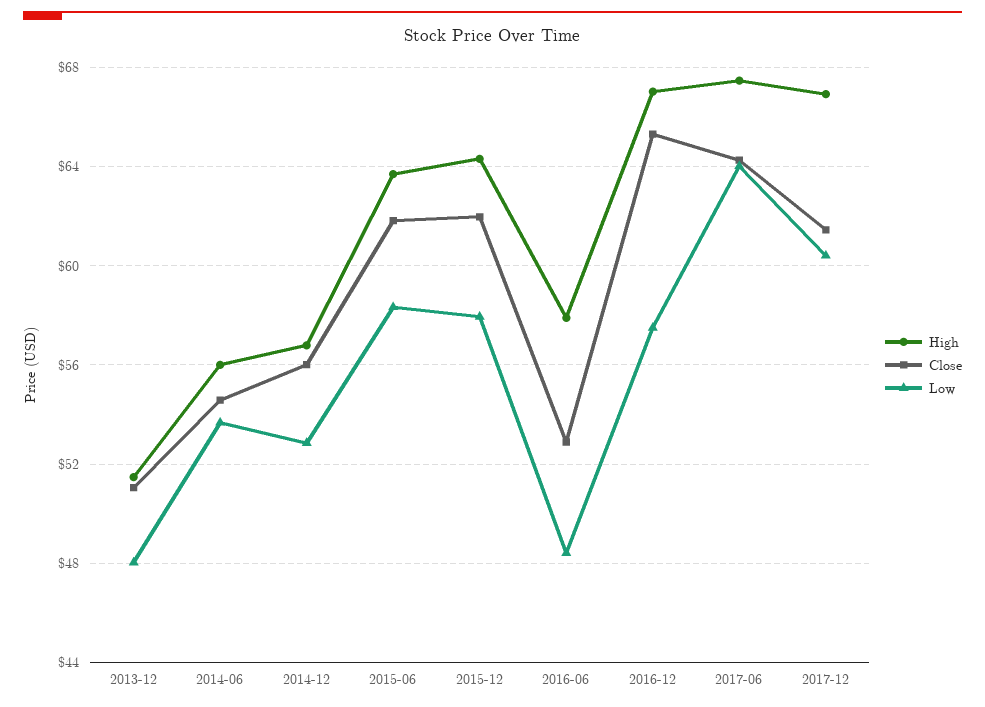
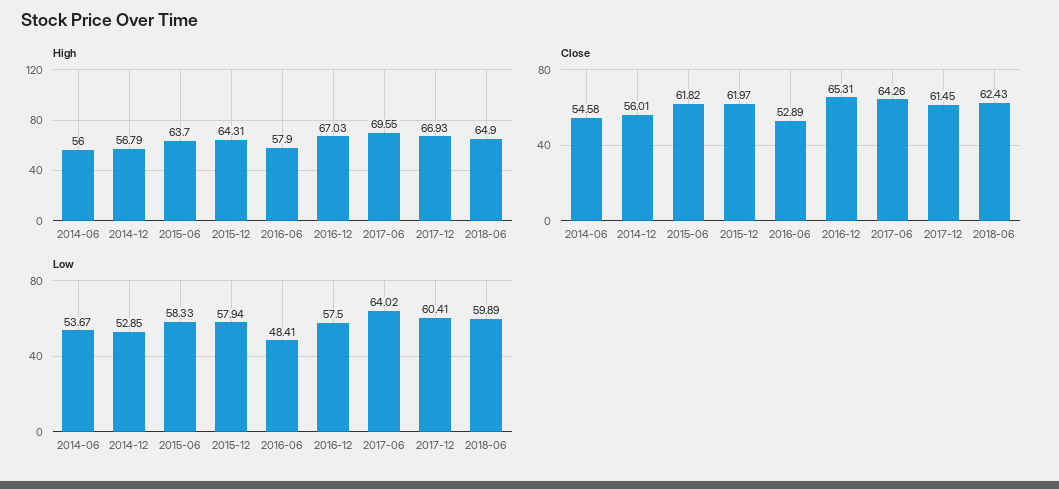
High, 2013-12: 51.5 -> none
Close, 2013-12: 51 -> none
Low, 2013-12: 48 -> none
High, 2017-06: 67.5 -> 69.55
High, 2018-06: none -> 64.9
Close, 2018-06: none -> 62.43
Low, 2018-06: none -> 59.89

